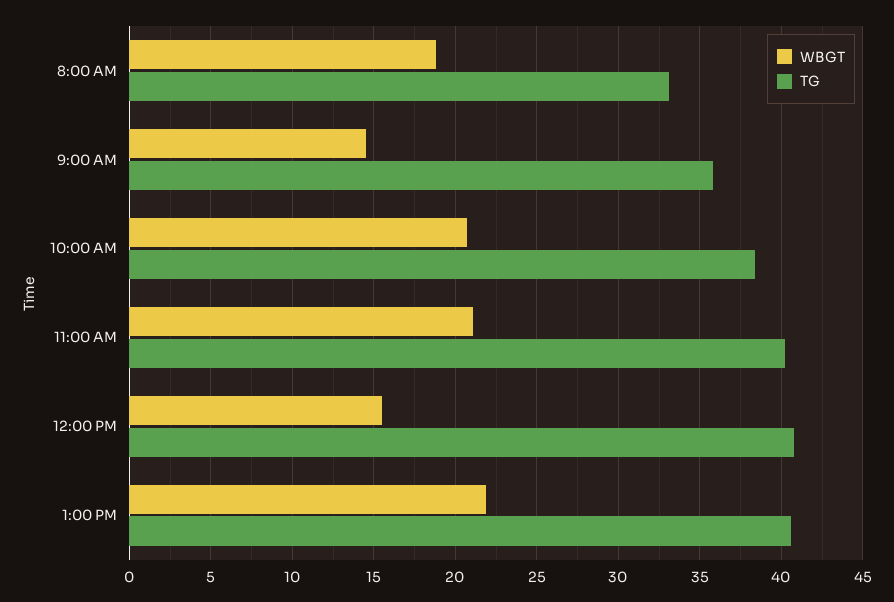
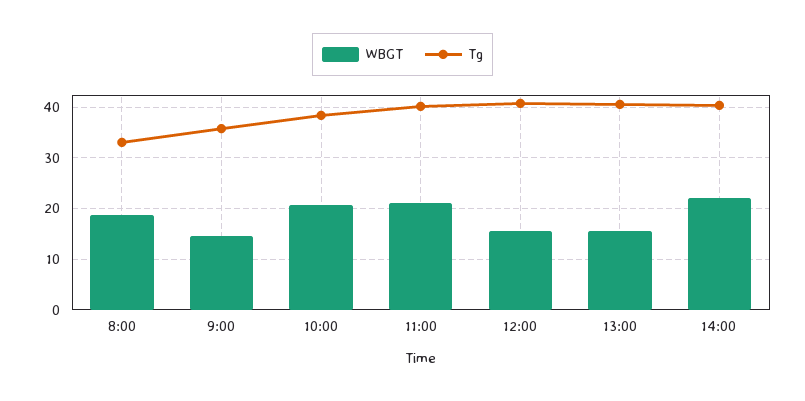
WBGT, 1:00 PM: 22 -> 16
WBGT, 14:00: none -> 22
TG, 14:00: none -> 40

